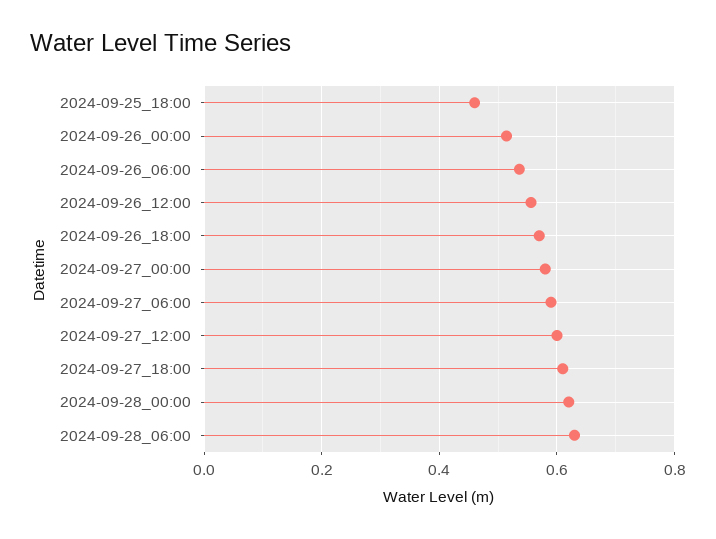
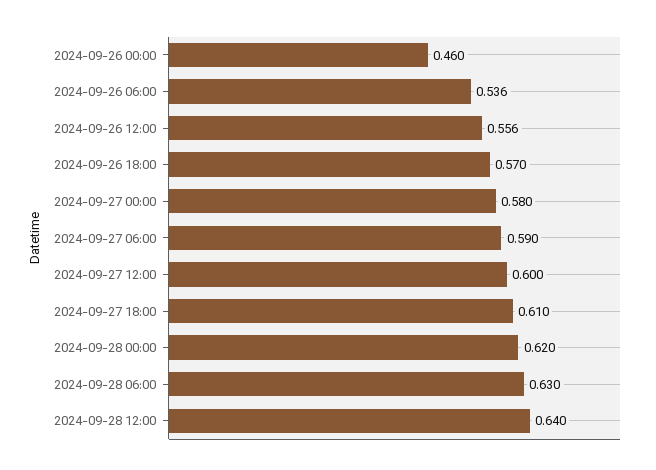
2024-09-25_18:00: 0.46 -> none
2024-09-26_00:00: 0.52 -> 0.46
2024-09-28 12:00: none -> 0.64

